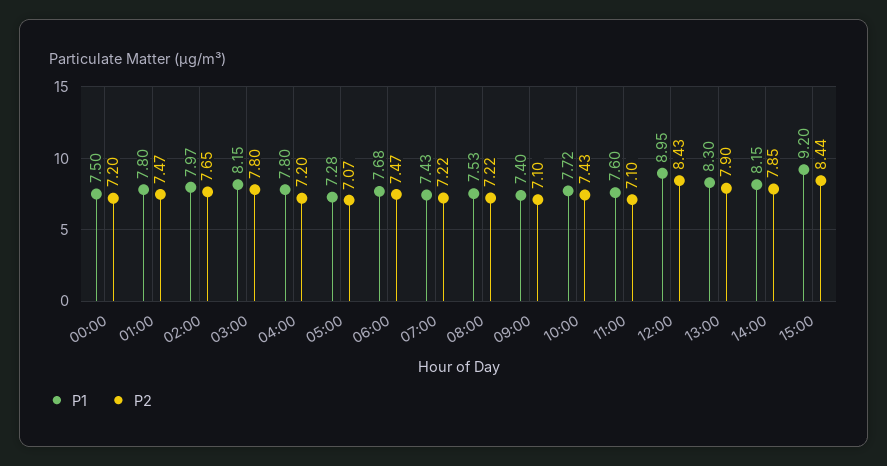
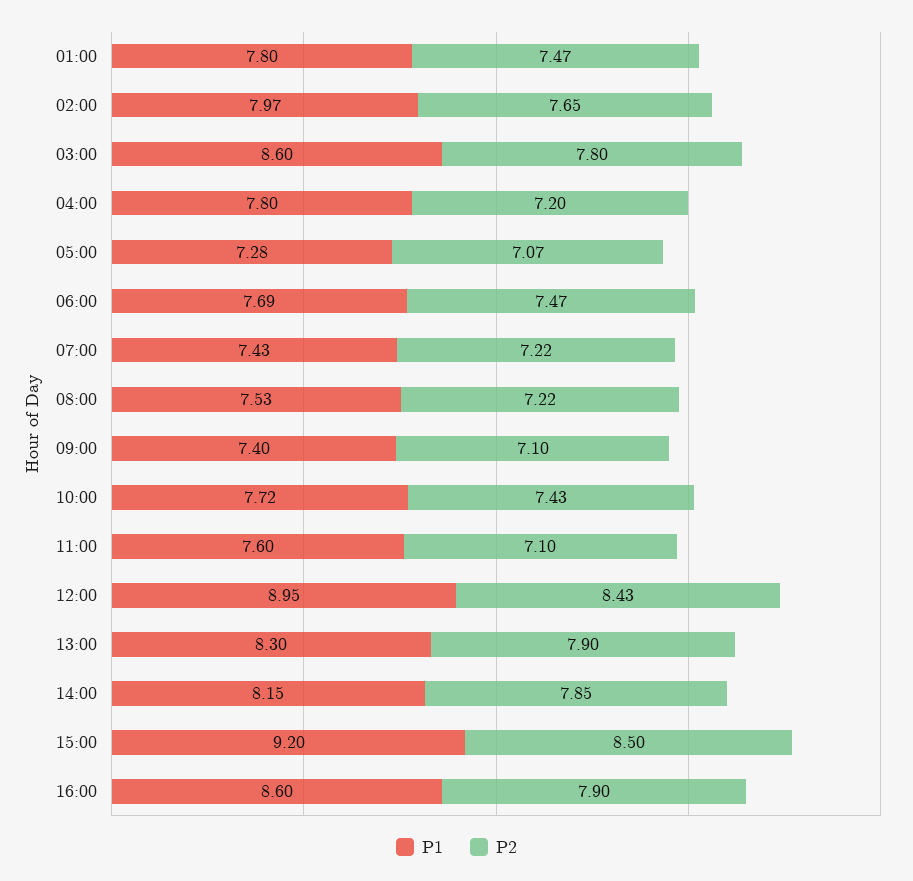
P1, 00:00: 7.5 -> none
P2, 00:00: 7.2 -> none
P1, 03:00: 8.15 -> 8.6
P1, 06:00: 7.68 -> 7.69
P2, 15:00: 8.44 -> 8.5
P1, 16:00: none -> 8.6
P2, 16:00: none -> 7.9

